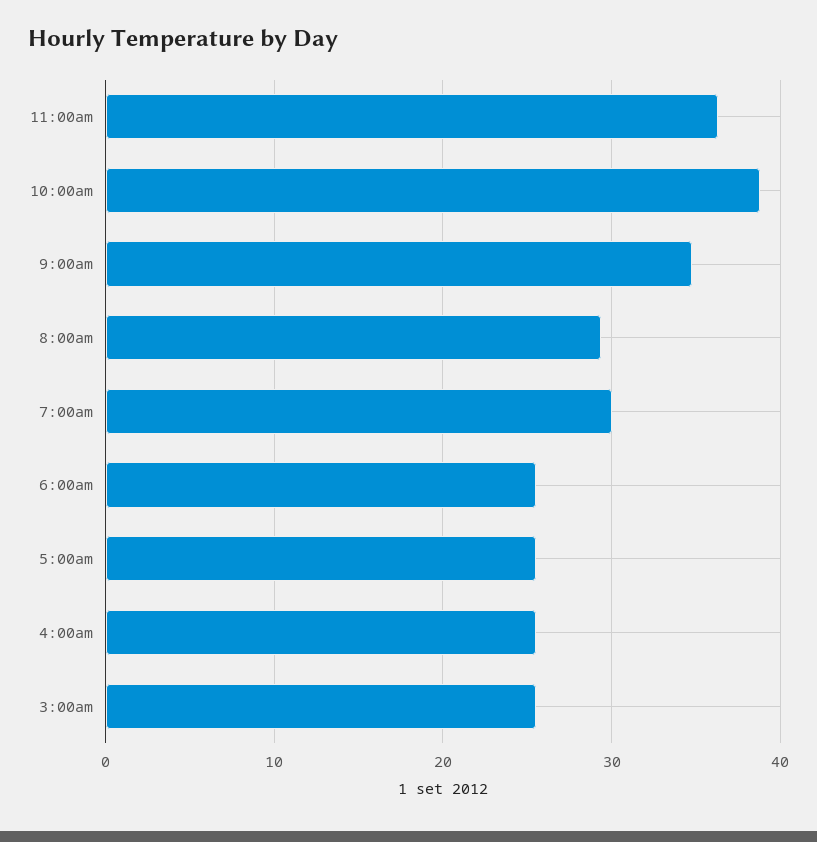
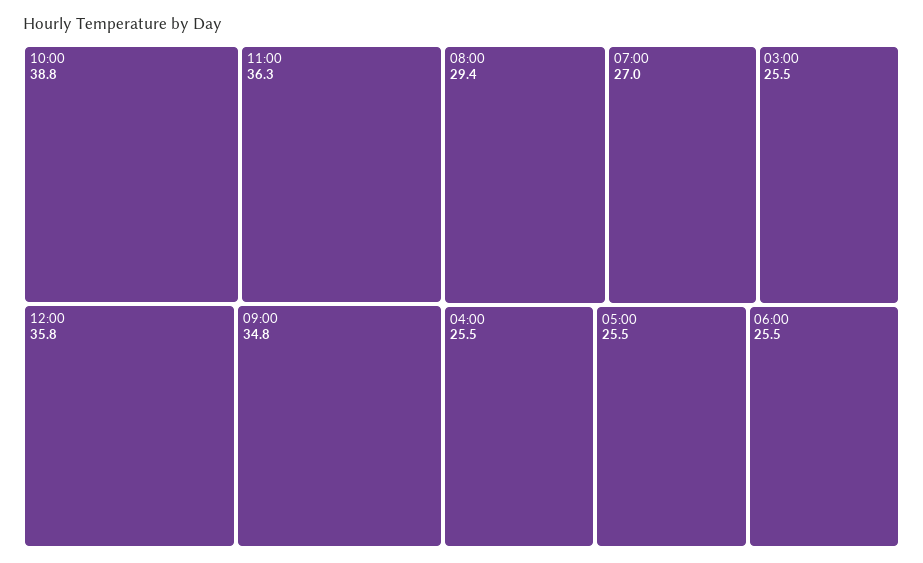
7:00am: 30 -> 27
12:00: none -> 35.8

